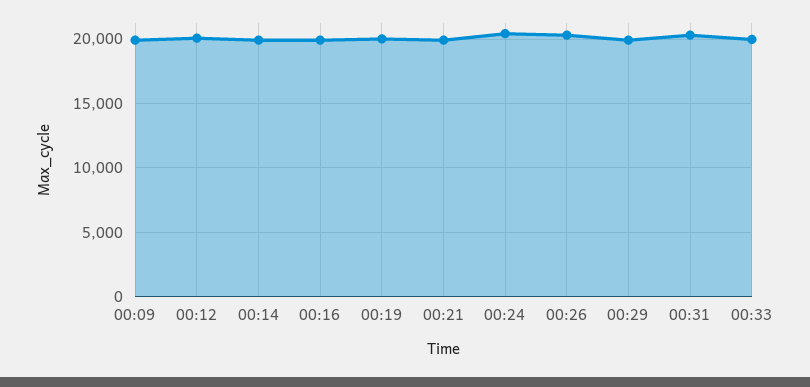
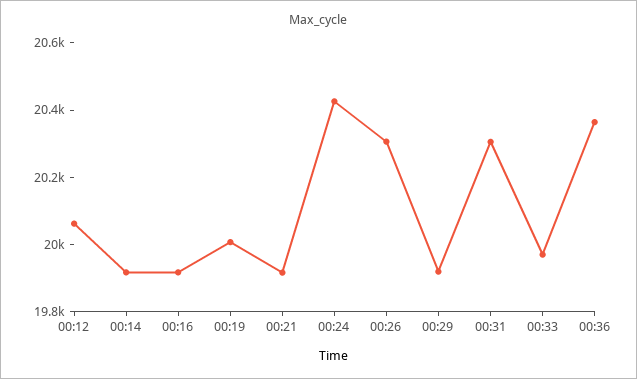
00:09: 20000 -> none
00:36: none -> 20350

